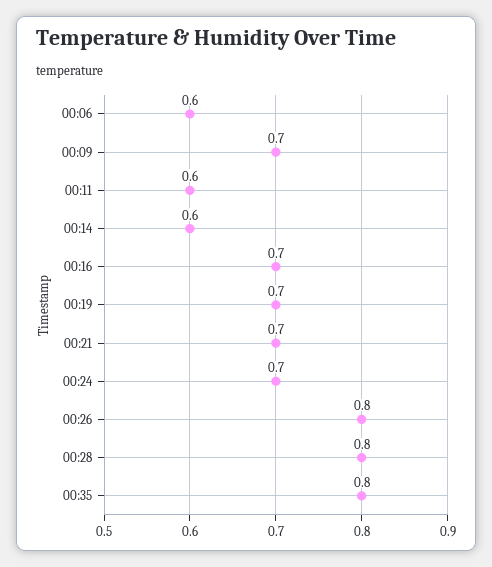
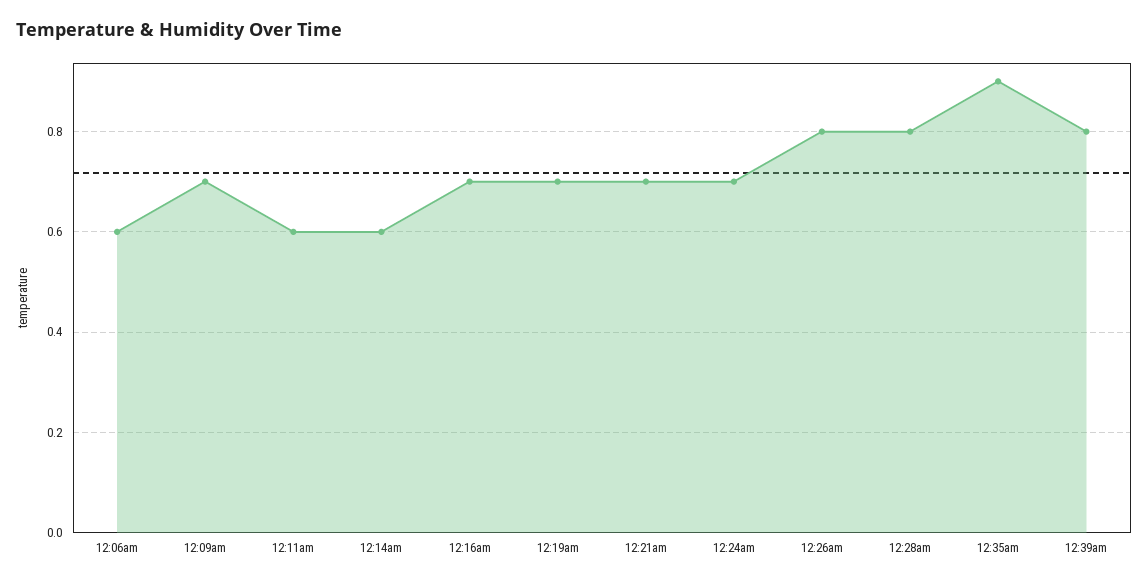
00:35: 0.8 -> 0.9
12:39am: none -> 0.8

